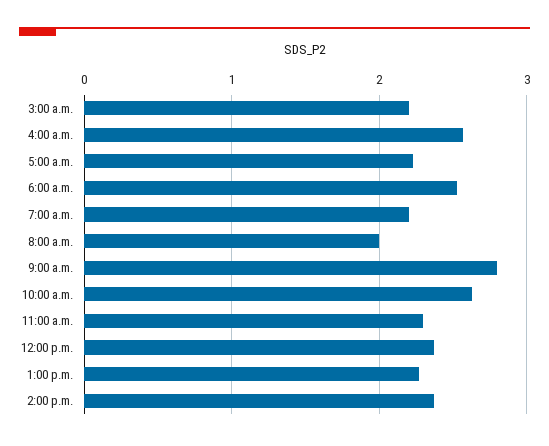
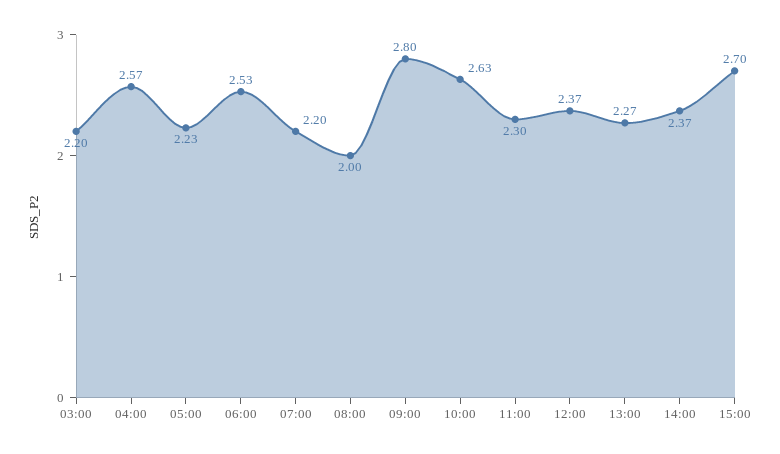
15:00: none -> 2.7

